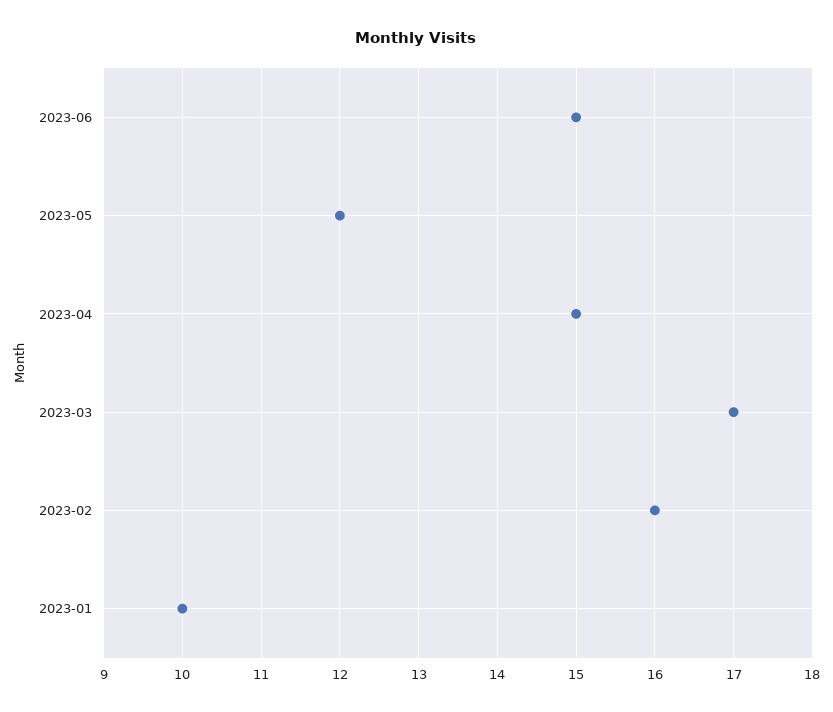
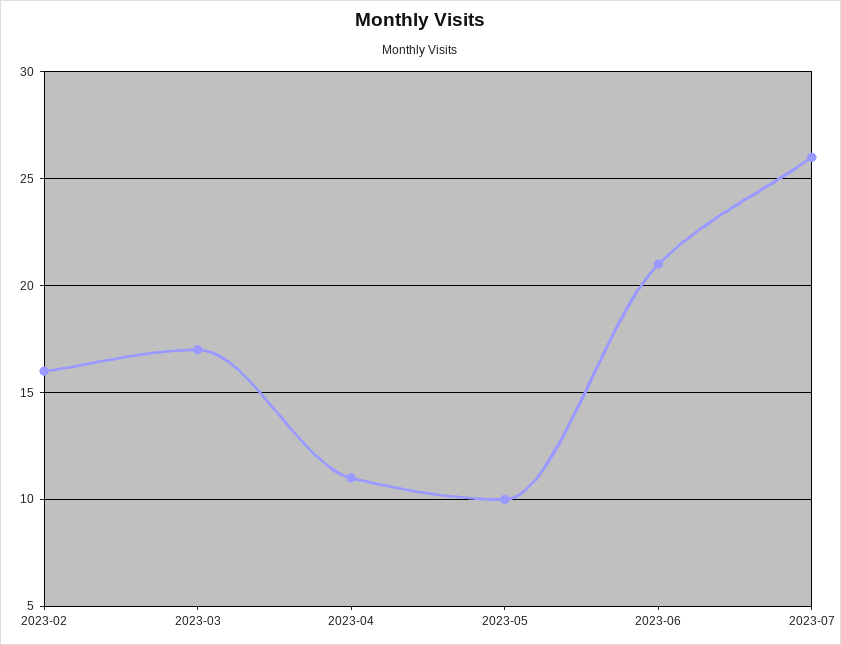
2023-06: 15 -> 21
2023-05: 12 -> 10
2023-04: 15 -> 11
2023-01: 10 -> none
2023-07: none -> 26

